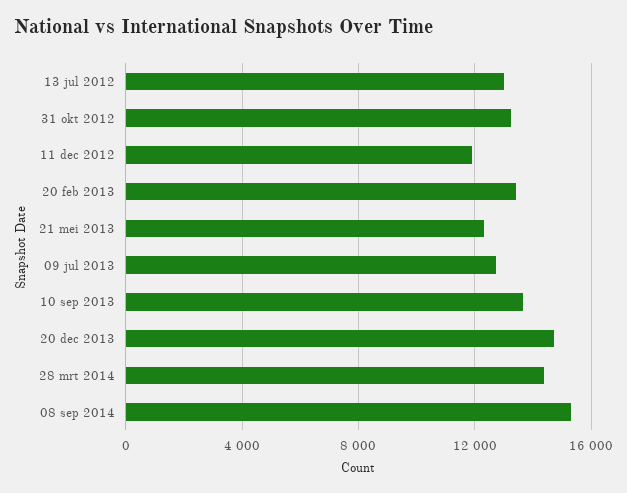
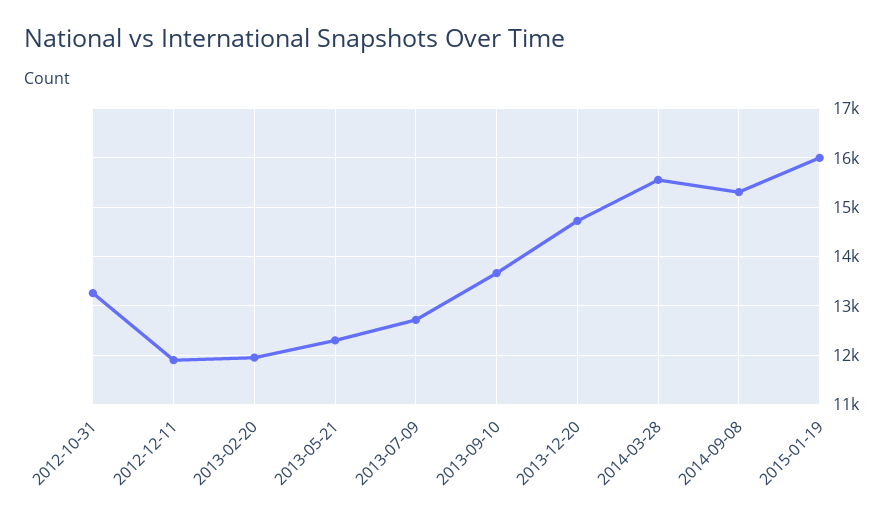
13 jul 2012: 13000 -> none
20 feb 2013: 13500 -> 12000
28 mrt 2014: 14500 -> 15600
2015-01-19: none -> 16000

